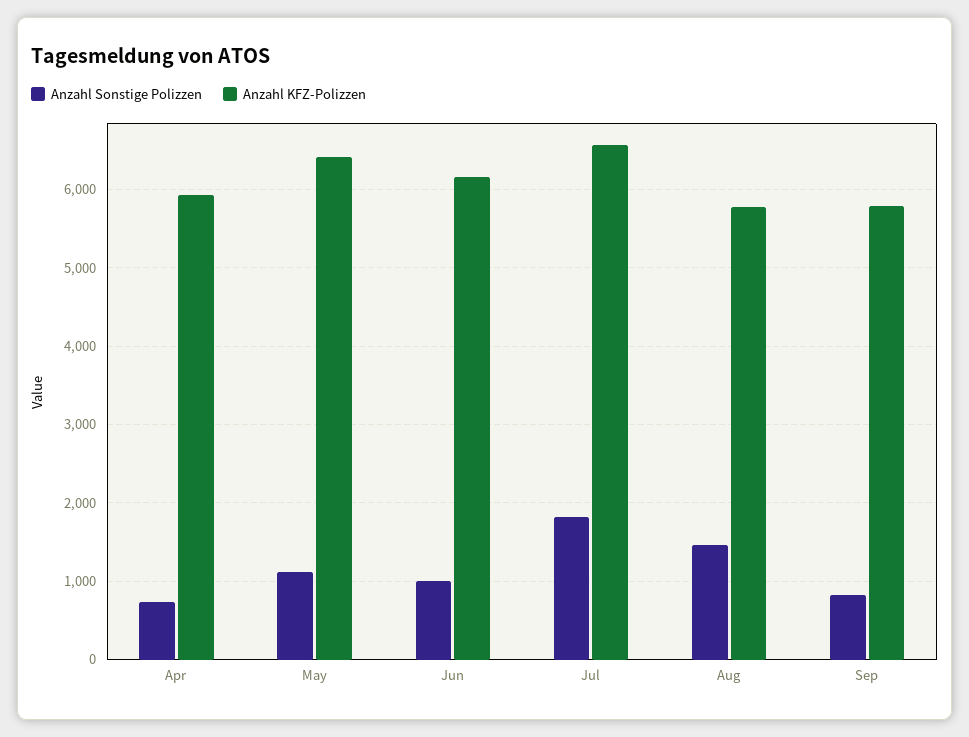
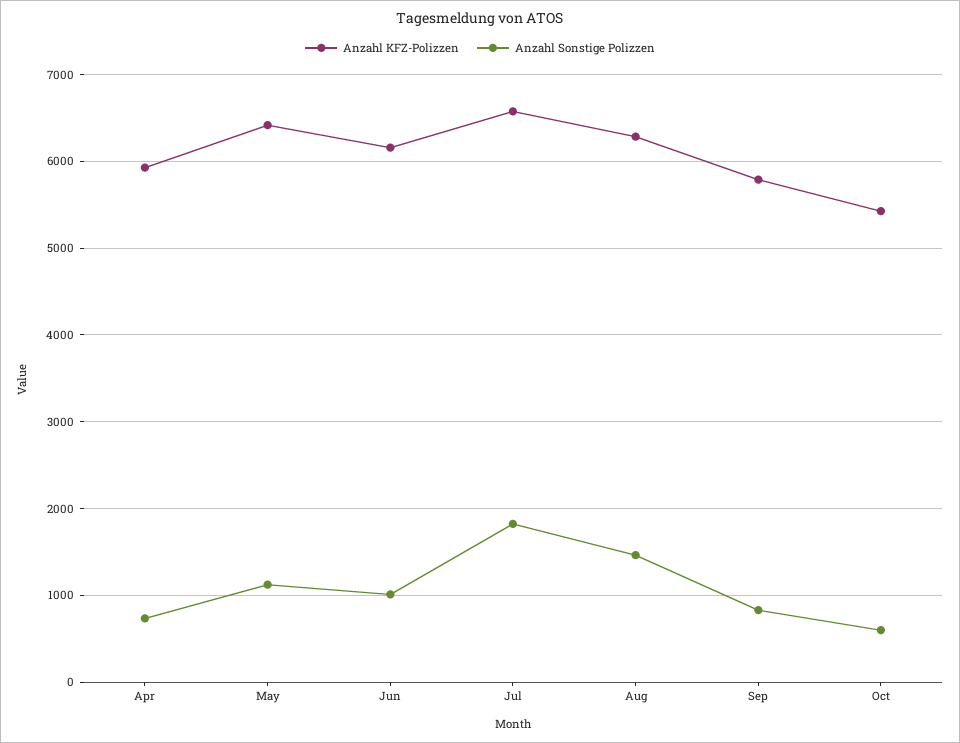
Anzahl KFZ-Polizzen, Aug: 5800 -> 6300
Anzahl KFZ-Polizzen, Oct: none -> 5400
Anzahl Sonstige Polizzen, Oct: none -> 600

